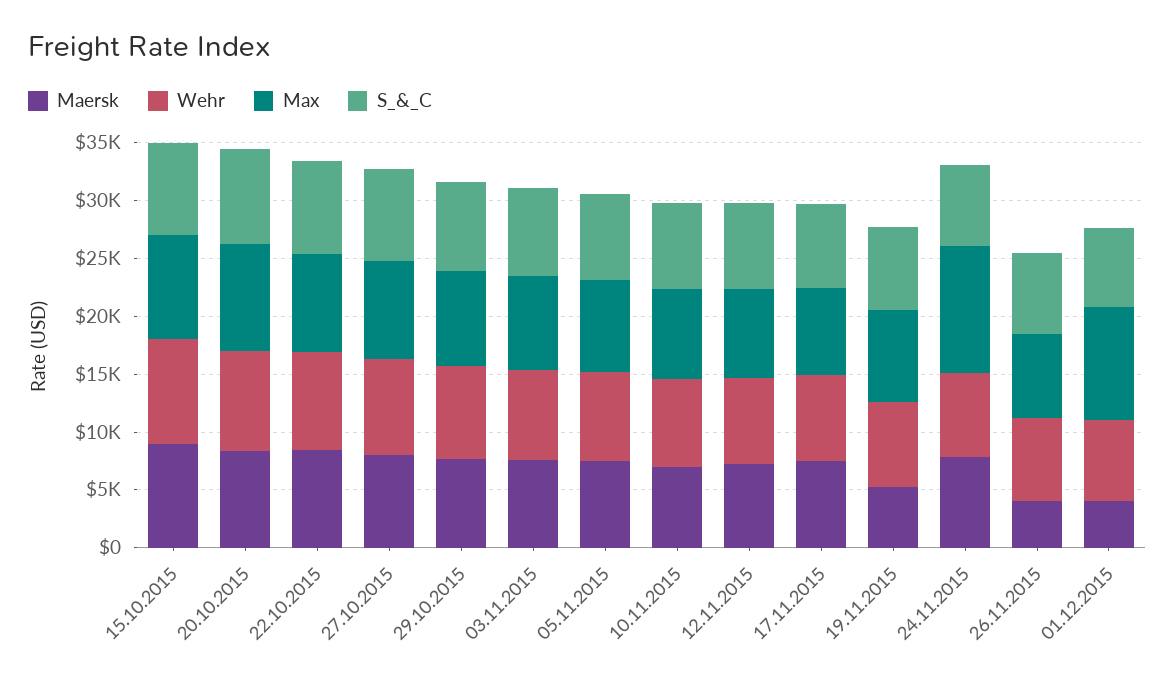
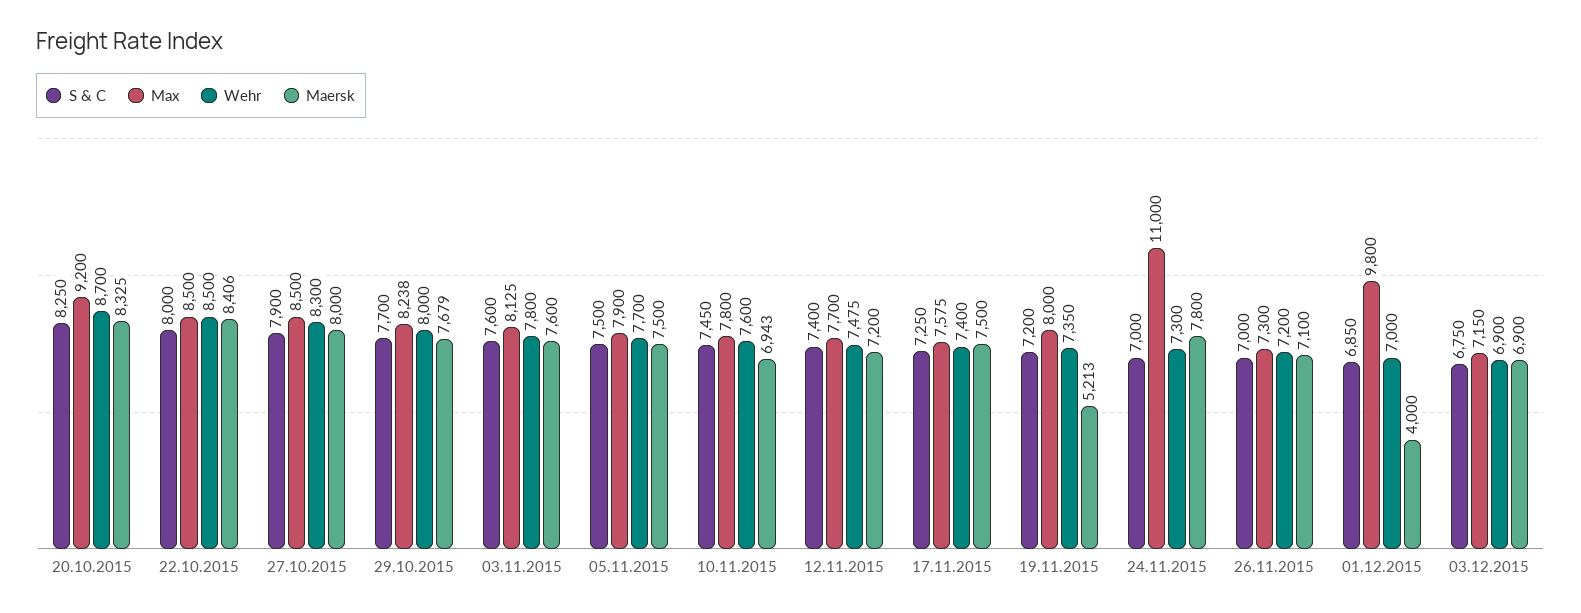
Maersk, 15.10.2015: 9000 -> none
Wehr, 15.10.2015: 9000 -> none
Max, 15.10.2015: 9000 -> none
S_&_C, 15.10.2015: 8000 -> none
Maersk, 26.11.2015: 4000 -> 7100
S_&_C, 03.12.2015: none -> 6750
Max, 03.12.2015: none -> 7150
Wehr, 03.12.2015: none -> 6900
Maersk, 03.12.2015: none -> 6900

